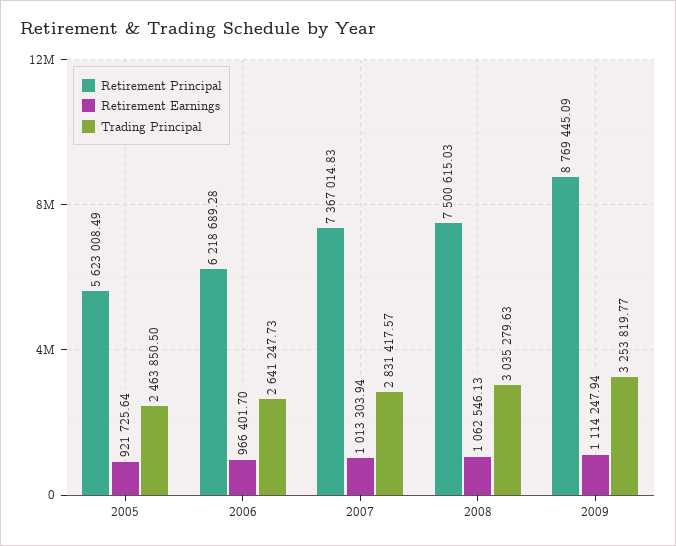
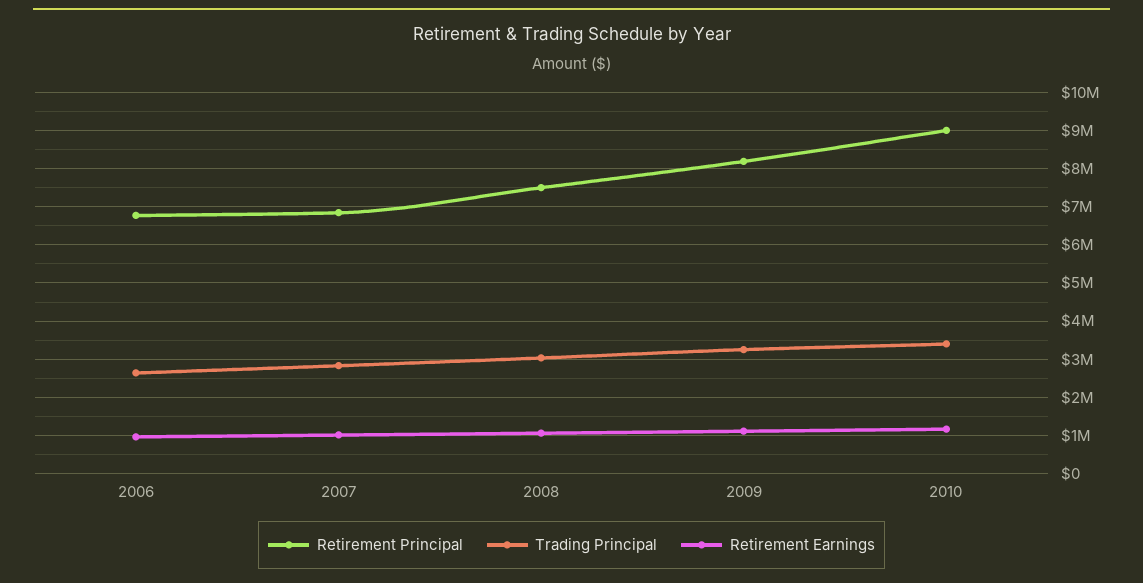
Retirement Principal, 2005: 5623008.49 -> none
Retirement Earnings, 2005: 921725.64 -> none
Trading Principal, 2005: 2463850.5 -> none
Retirement Principal, 2006: 6218689.28 -> 6800000
Retirement Principal, 2007: 7367014.83 -> 6800000
Retirement Principal, 2009: 8769445.09 -> 8200000
Retirement Principal, 2010: none -> 9000000
Trading Principal, 2010: none -> 3400000
Retirement Earnings, 2010: none -> 1200000

